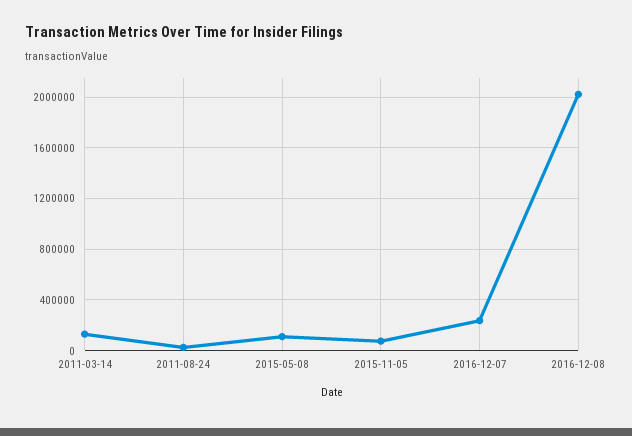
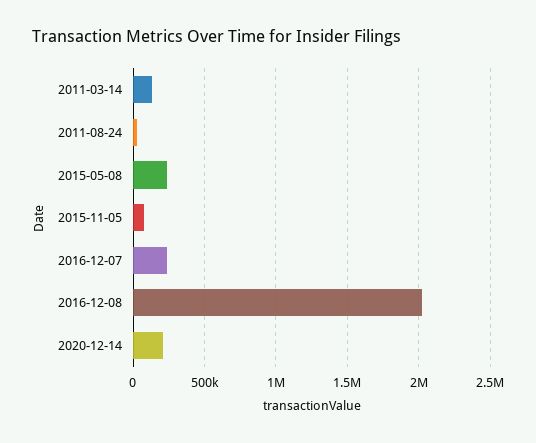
2015-05-08: 100000 -> 250000
2020-12-14: none -> 200000

